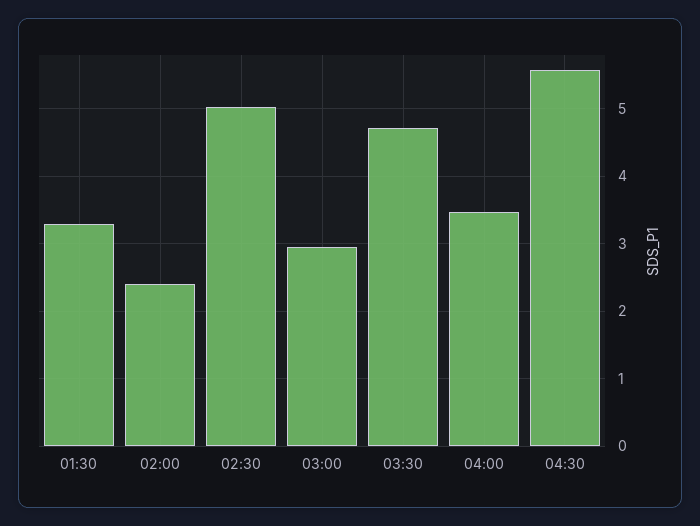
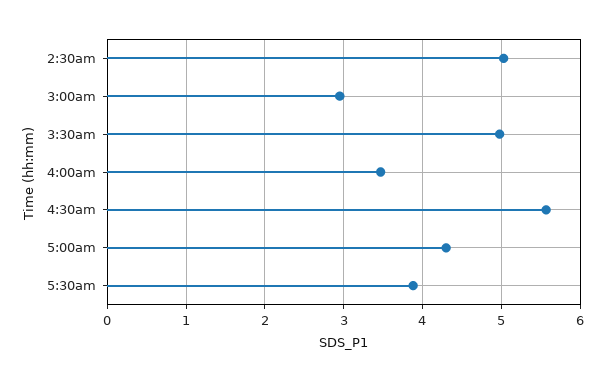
01:30: 3.3 -> none
02:00: 2.4 -> none
03:30: 4.7 -> 5
5:00am: none -> 4.3
5:30am: none -> 3.9

